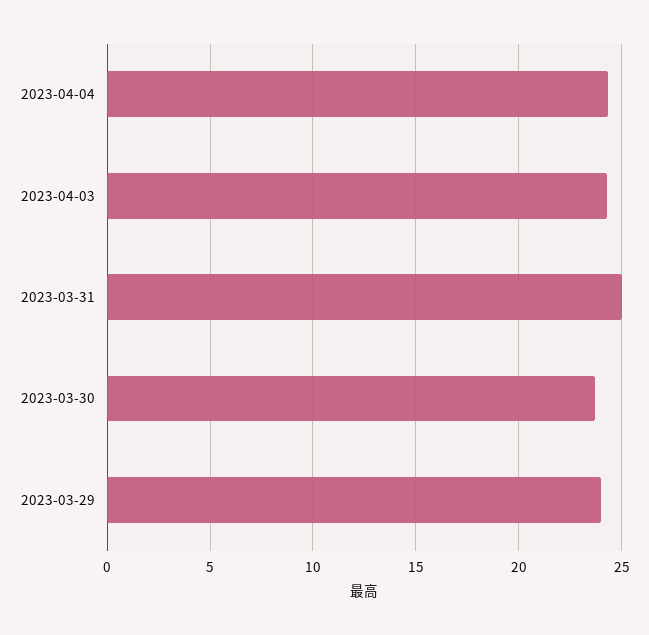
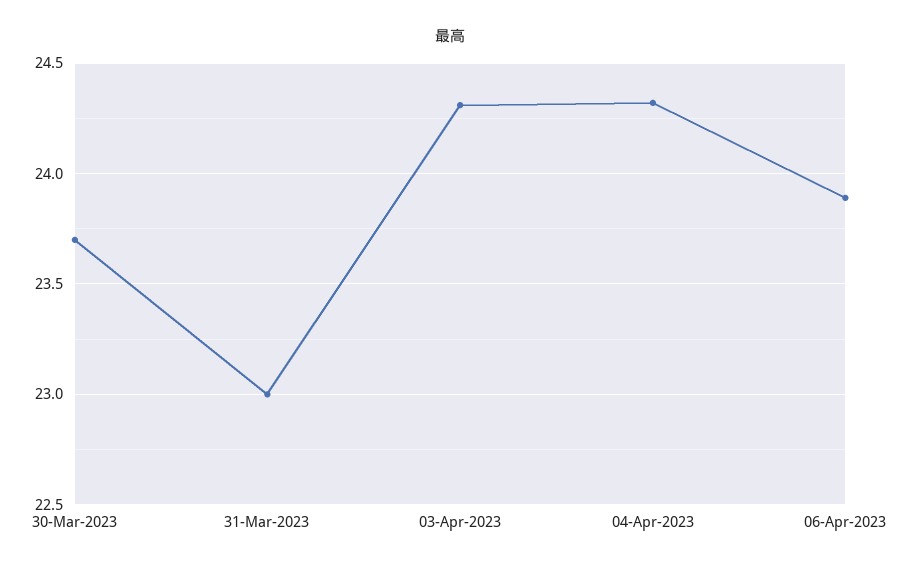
2023-03-31: 25 -> 23
2023-03-29: 24 -> none
06-Apr-2023: none -> 23.9

